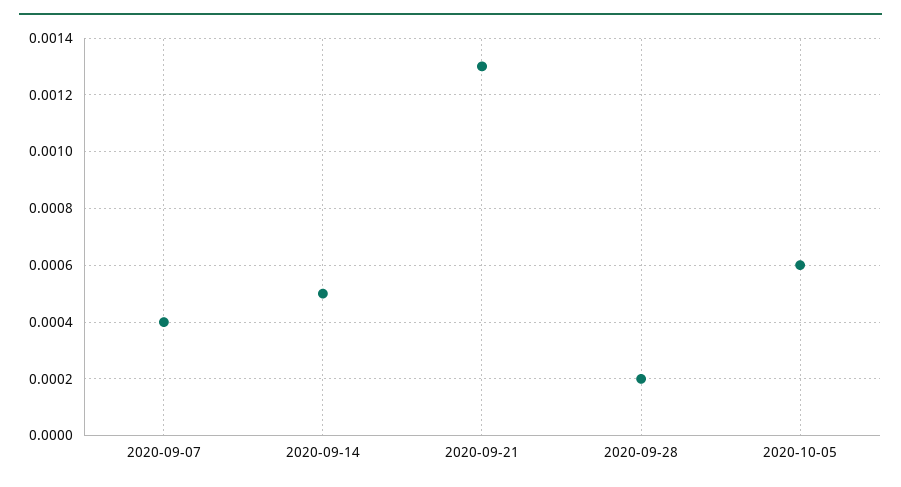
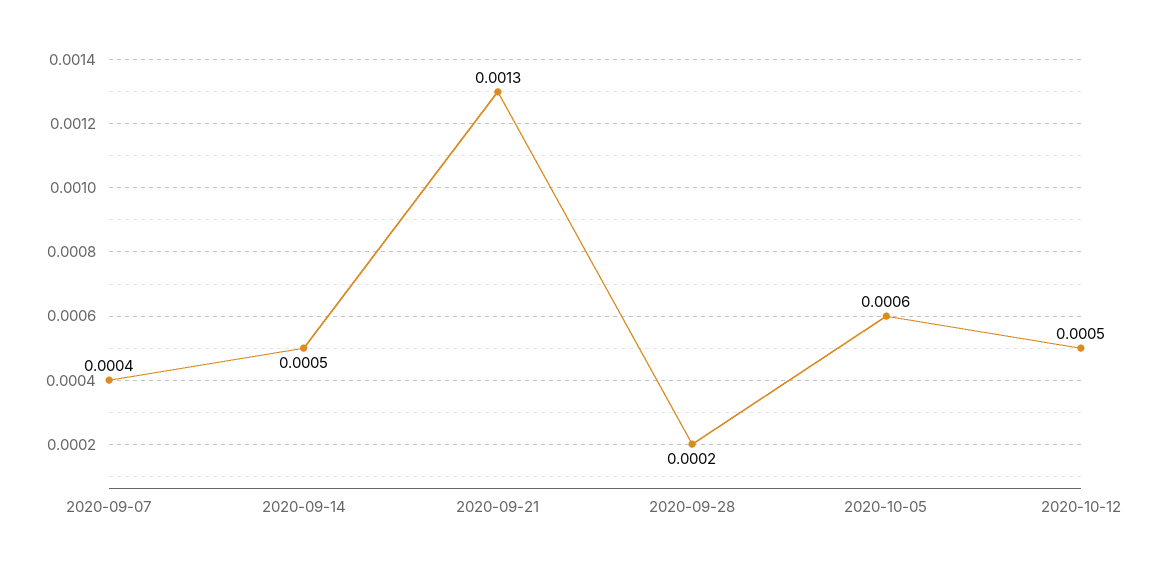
2020-10-12: none -> 0.0005

